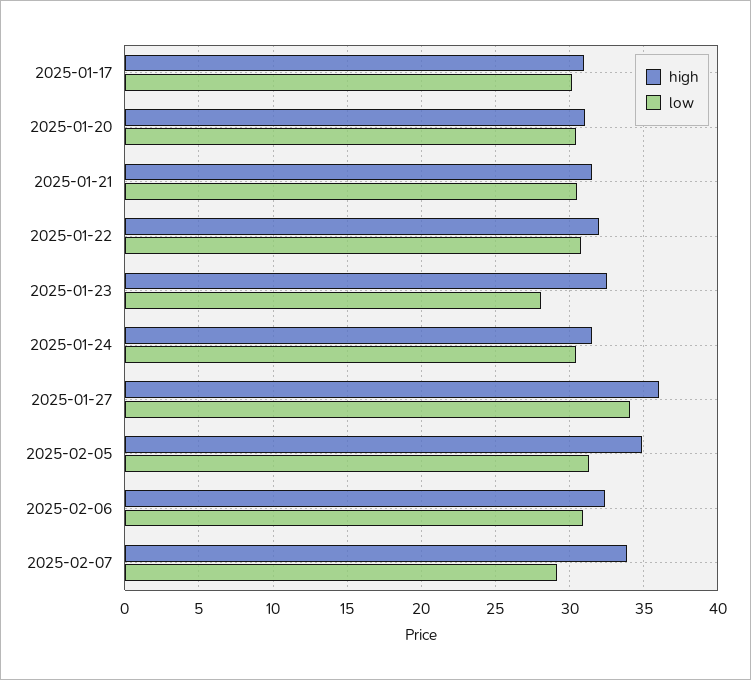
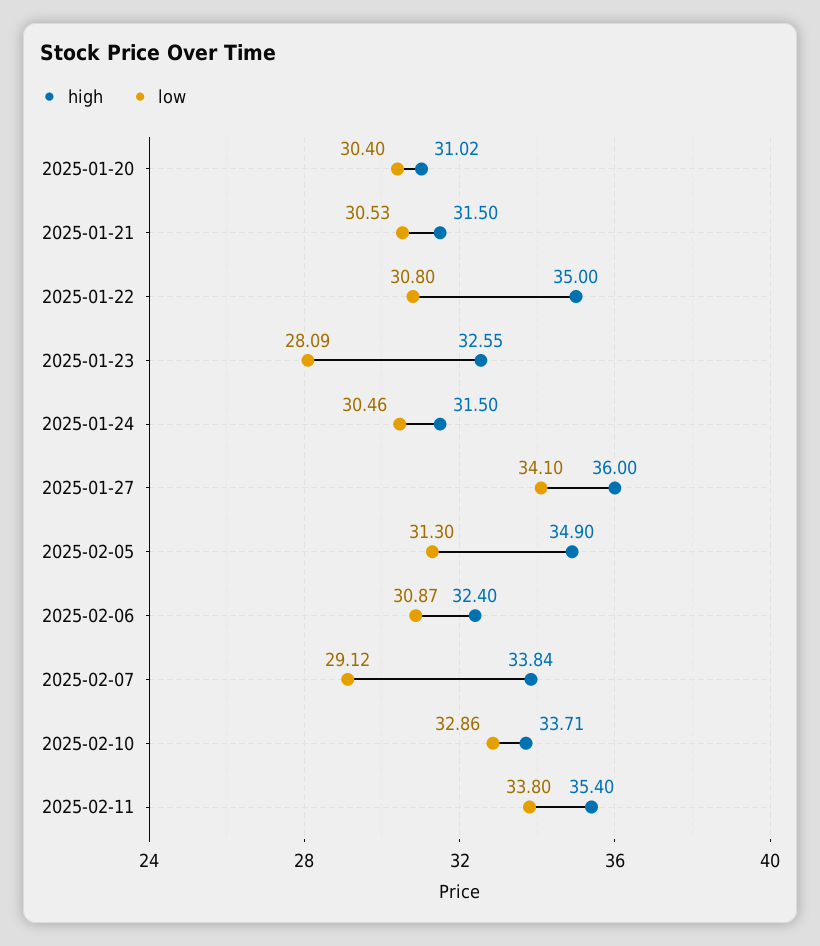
high, 2025-01-17: 31 -> none
low, 2025-01-17: 30 -> none
high, 2025-01-22: 32 -> 35
high, 2025-02-10: none -> 33.71
low, 2025-02-10: none -> 32.86
high, 2025-02-11: none -> 35.4
low, 2025-02-11: none -> 33.8

